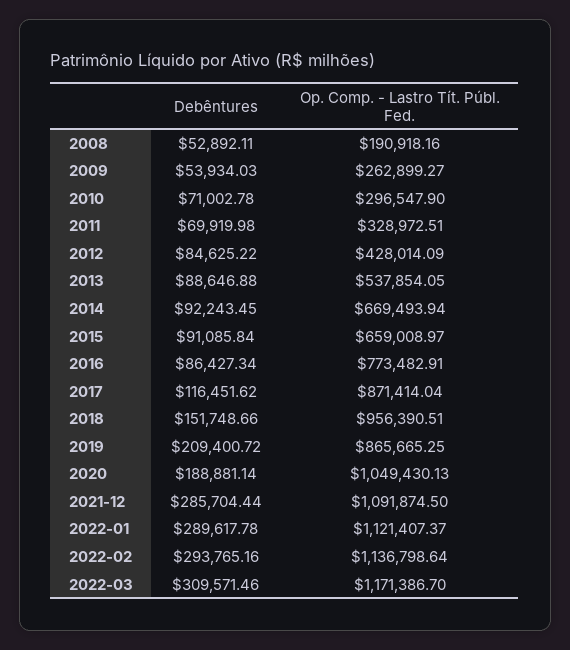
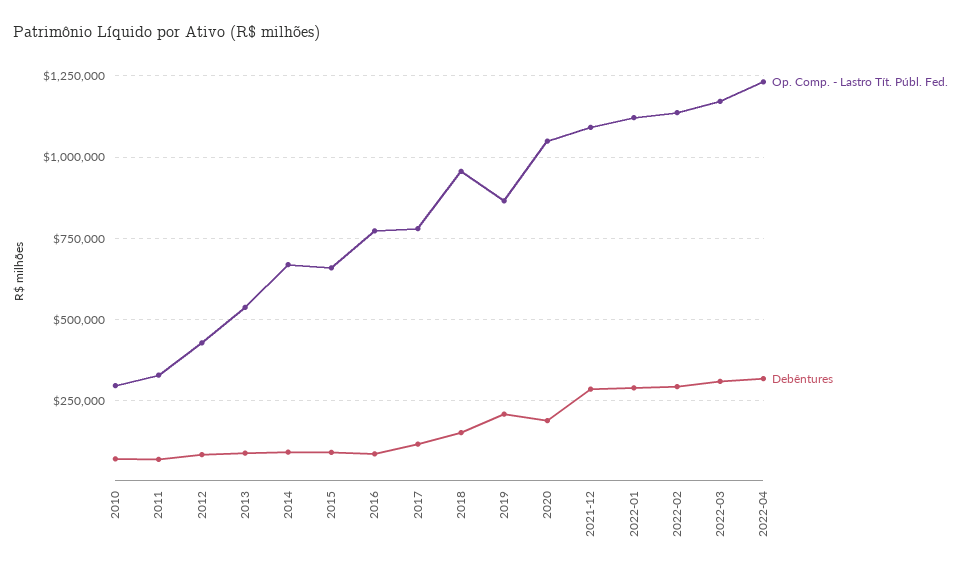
Debêntures, 2008: 52892.11 -> none
Op. Comp. - Lastro Tít. Públ. Fed., 2008: 190918.16 -> none
Debêntures, 2009: 53934.03 -> none
Op. Comp. - Lastro Tít. Públ. Fed., 2009: 262899.27 -> none
Op. Comp. - Lastro Tít. Públ. Fed., 2017: 871414.04 -> 775000
Op. Comp. - Lastro Tít. Públ. Fed., 2022-04: none -> 1225000
Debêntures, 2022-04: none -> 325000

